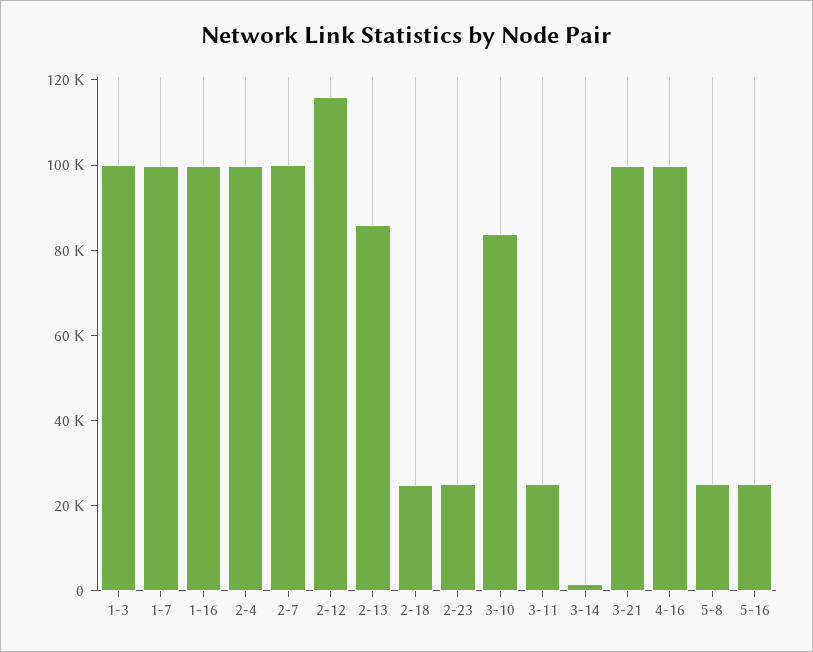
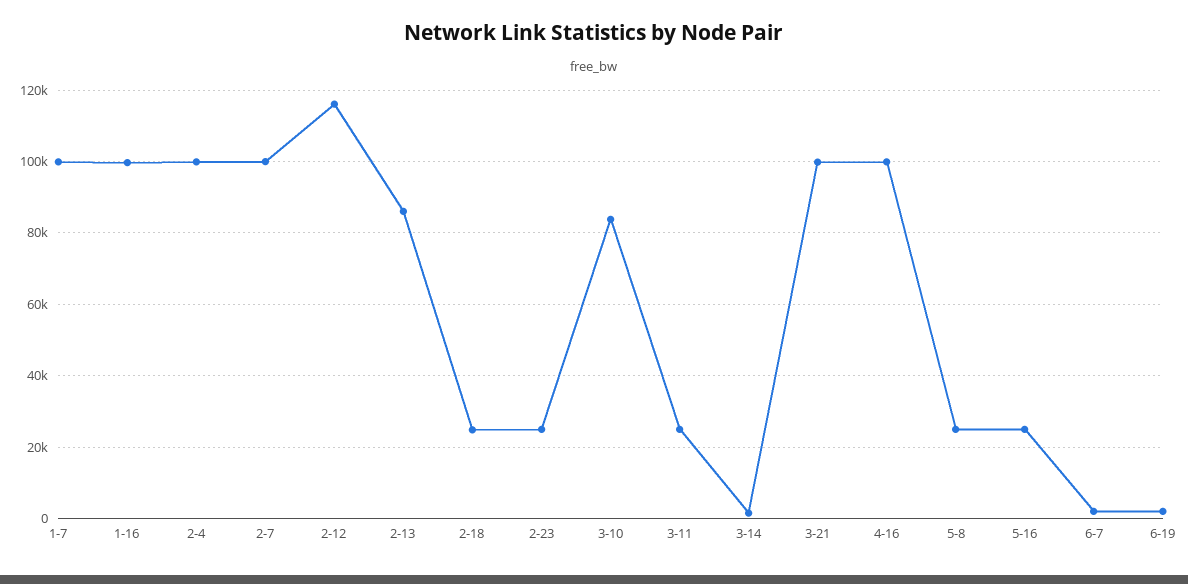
1-3: 100000 -> none
6-7: none -> 2000
6-19: none -> 2000

